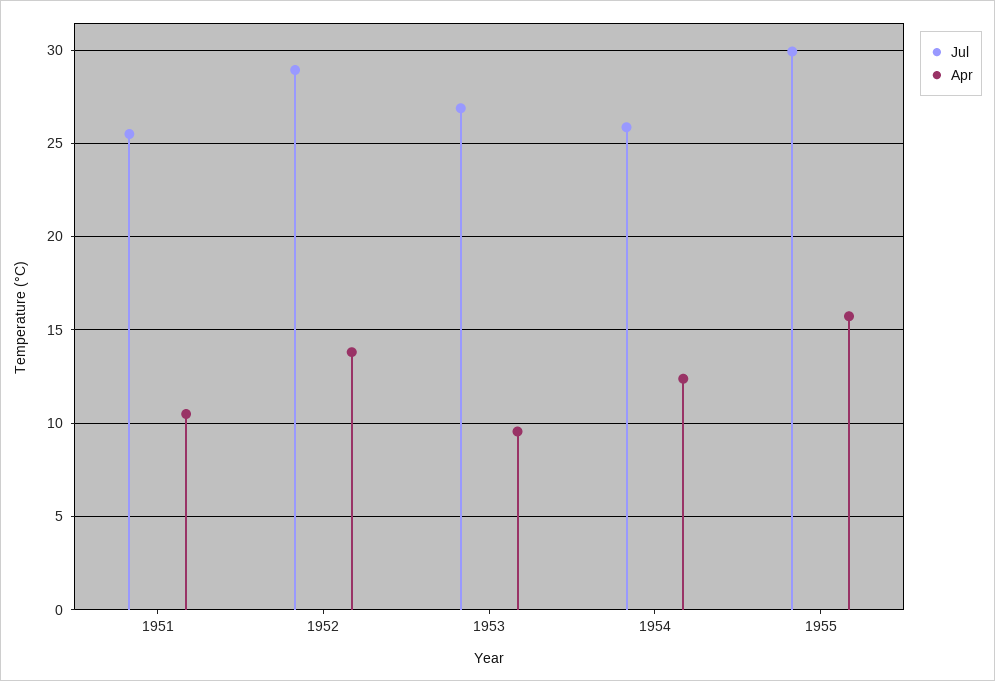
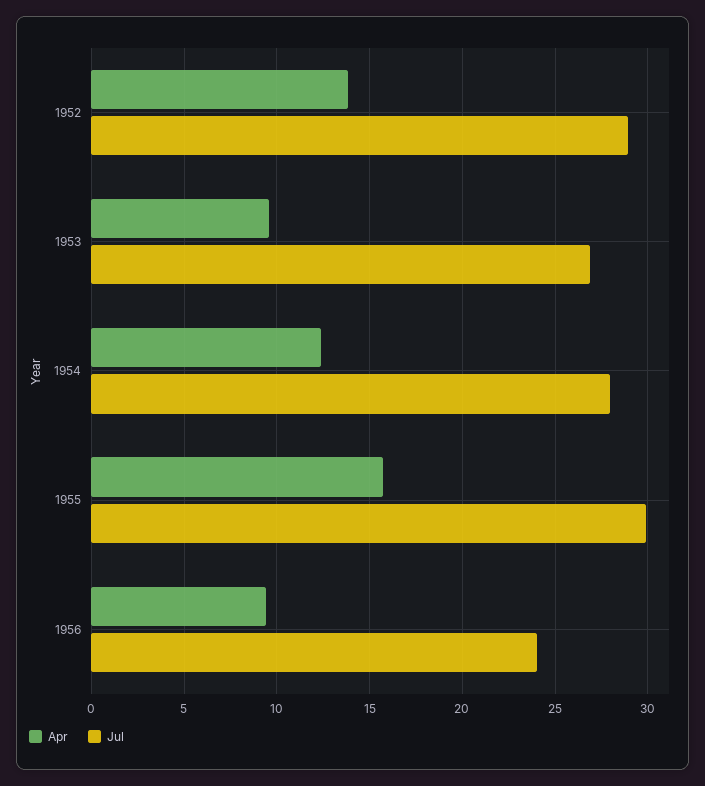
Jul, 1951: 25.5 -> none
Apr, 1951: 10.5 -> none
Jul, 1954: 26 -> 28
Apr, 1956: none -> 9.5
Jul, 1956: none -> 24

